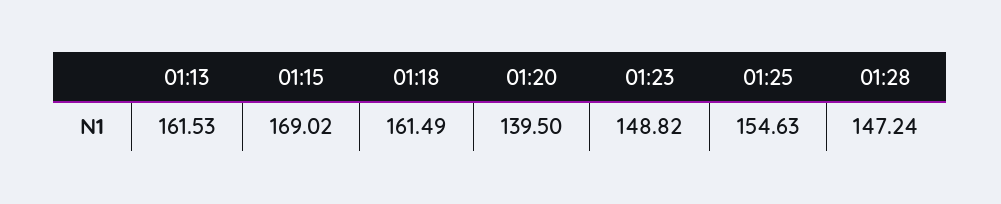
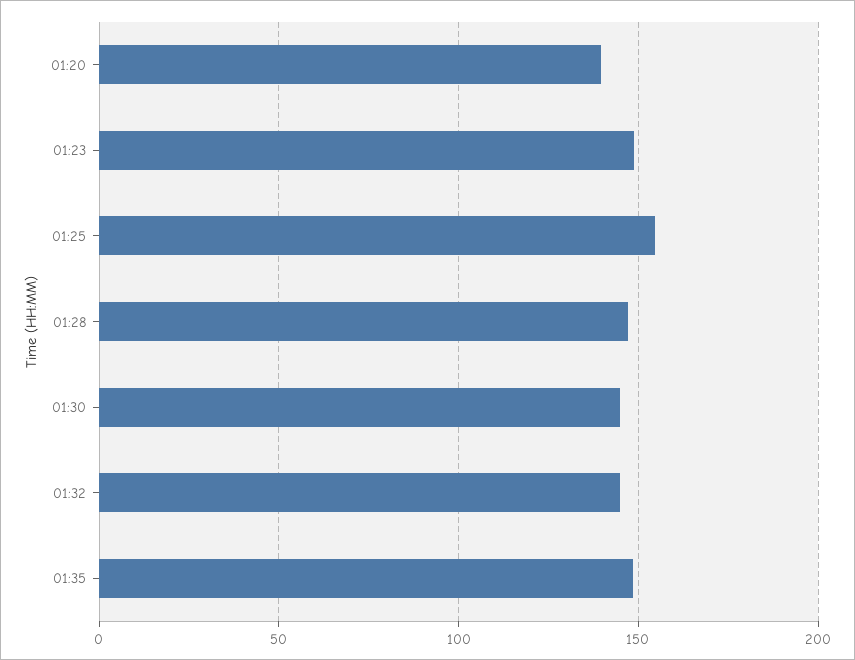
01:13: 161.53 -> none
01:15: 169.02 -> none
01:18: 161.49 -> none
01:30: none -> 145
01:32: none -> 145
01:35: none -> 150

